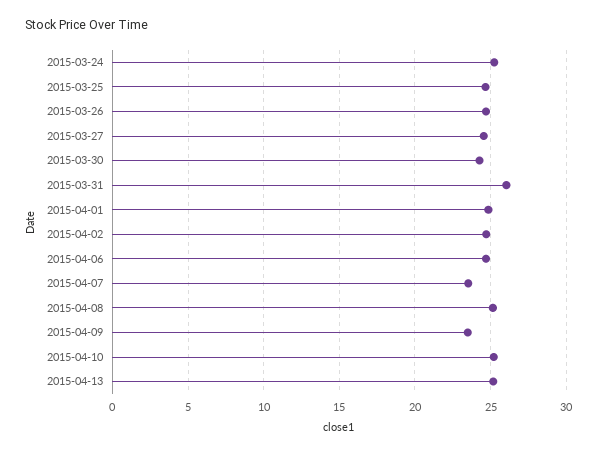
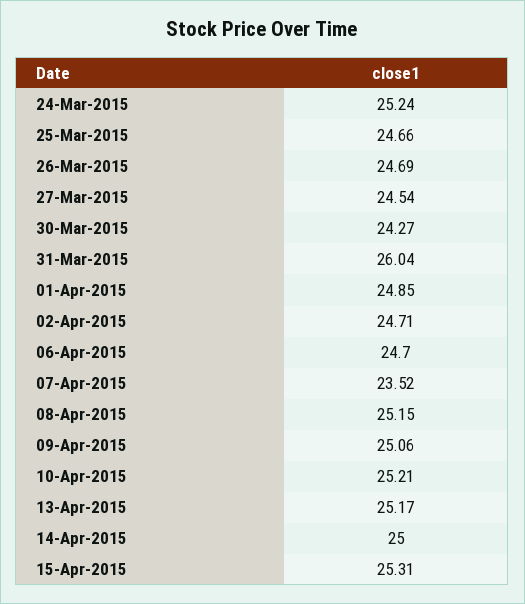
2015-04-09: 23.5 -> 25.06
14-Apr-2015: none -> 25
15-Apr-2015: none -> 25.31

